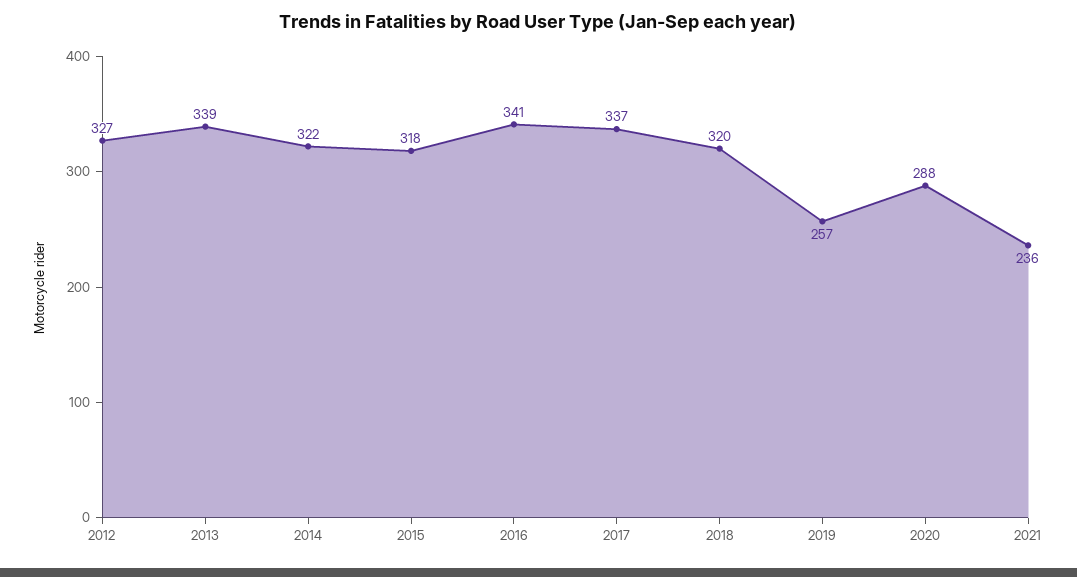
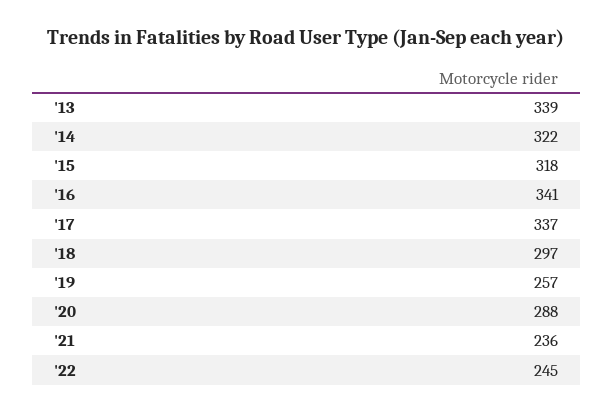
2012: 327 -> none
2018: 320 -> 297
'22: none -> 245

